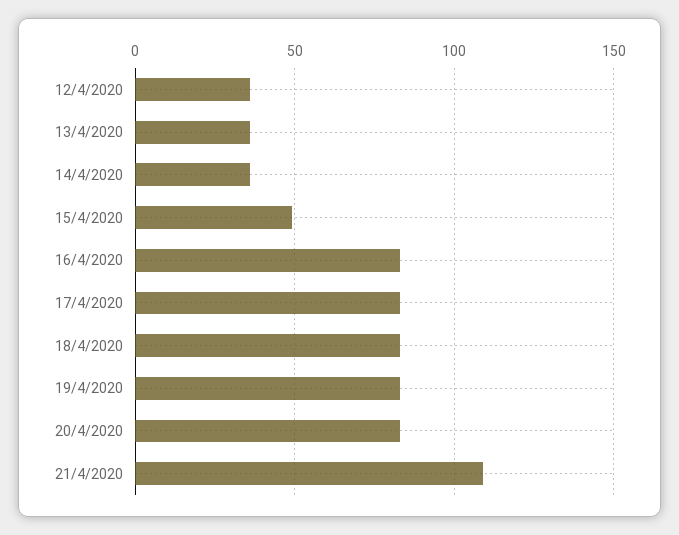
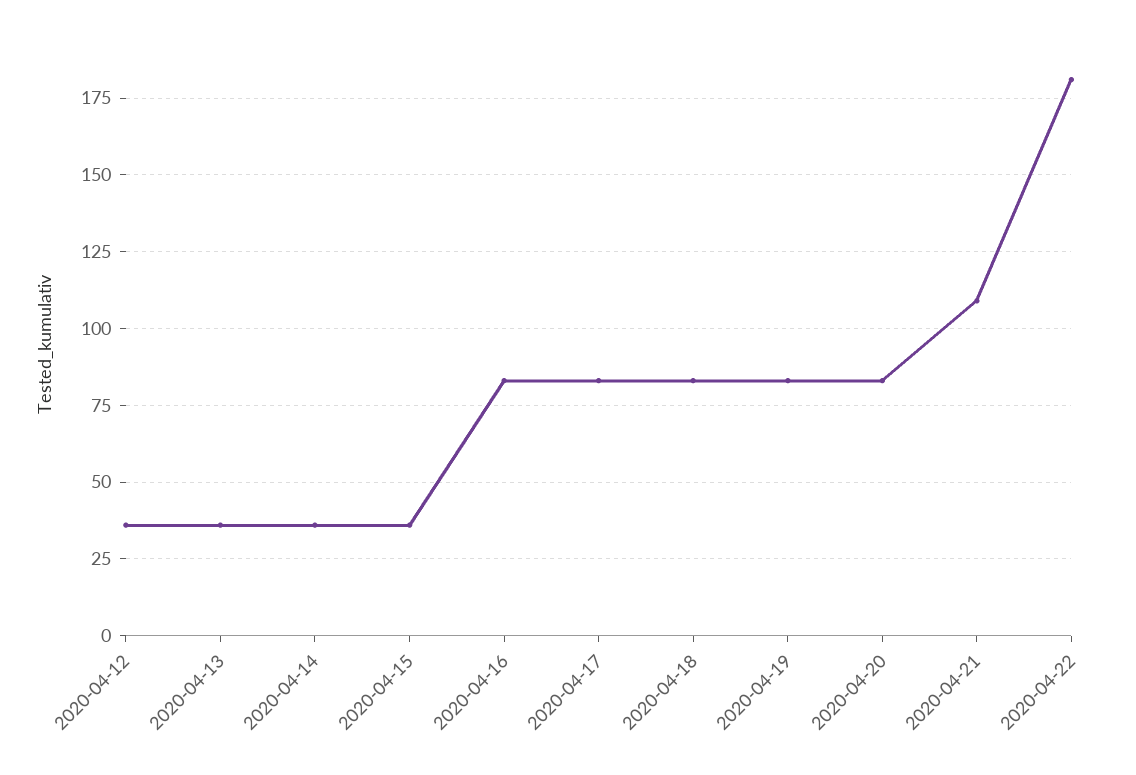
15/4/2020: 50 -> 35
2020-04-22: none -> 180

